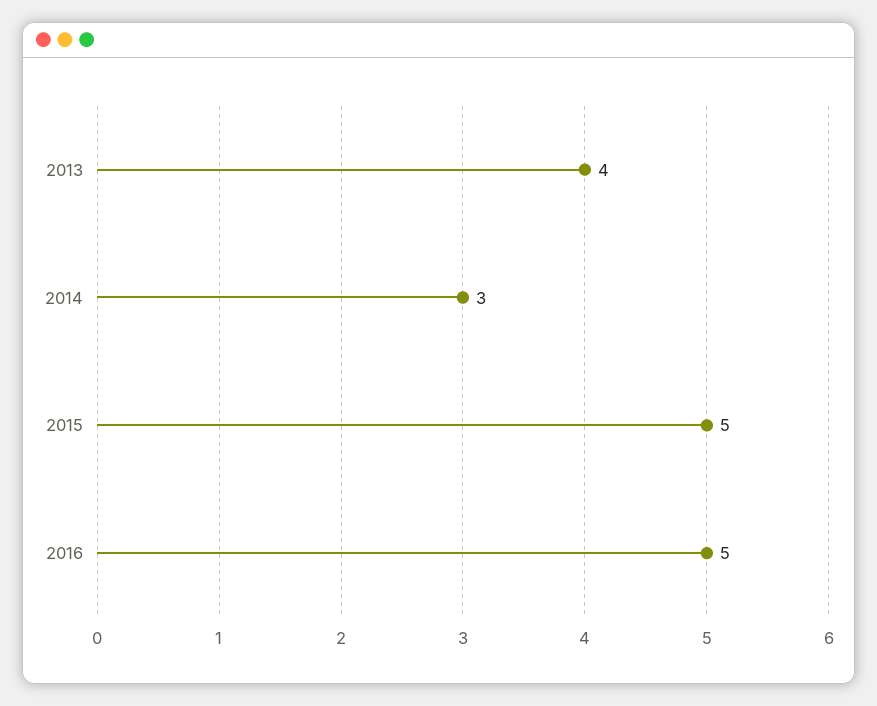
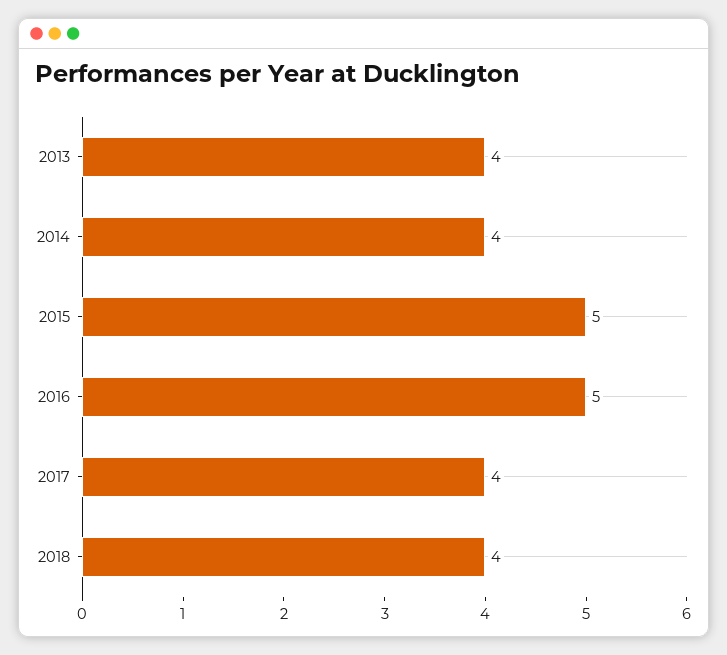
2014: 3 -> 4
2017: none -> 4
2018: none -> 4

